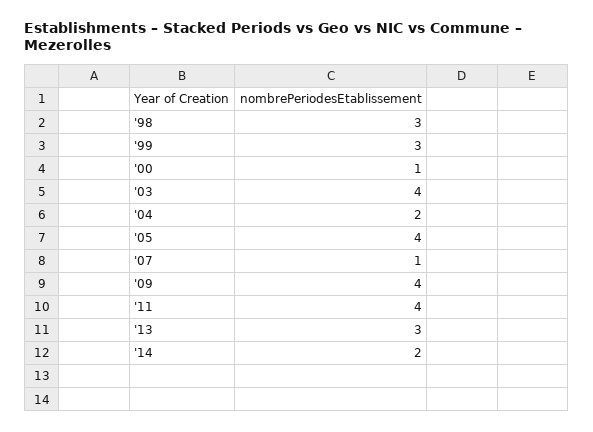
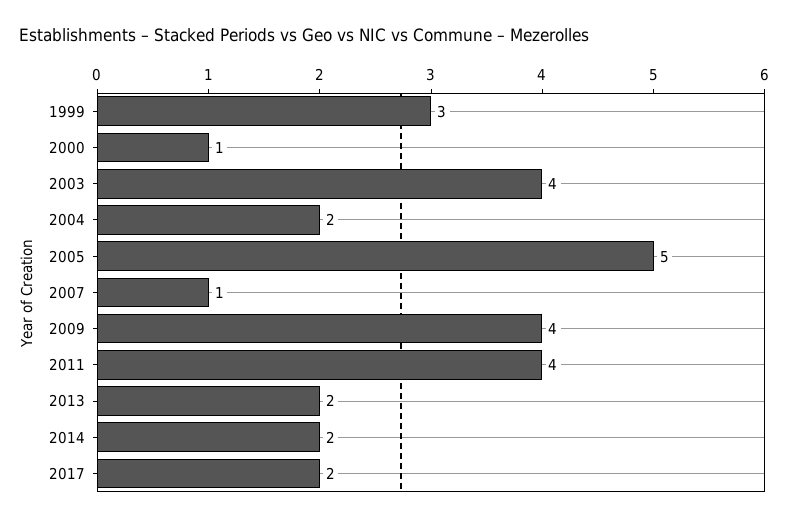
'98: 3 -> none
'05: 4 -> 5
'13: 3 -> 2
2017: none -> 2

